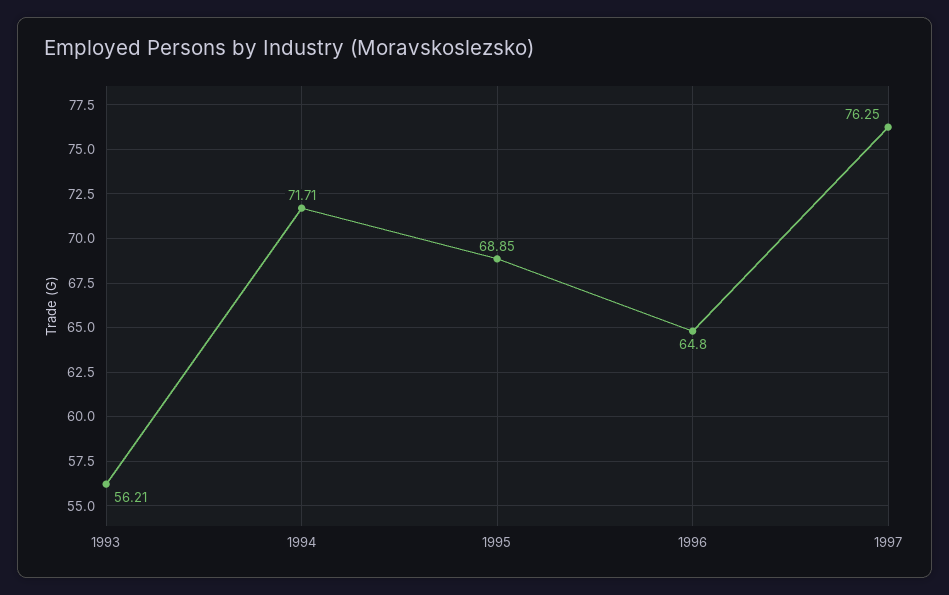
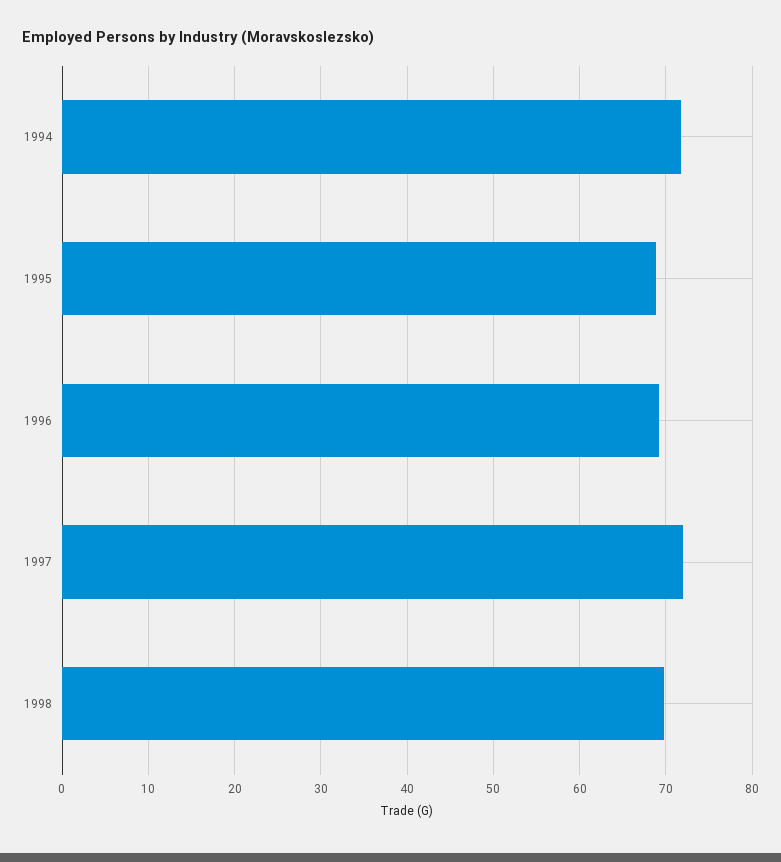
1993: 56.21 -> none
1996: 64.8 -> 69
1997: 76.25 -> 72
1998: none -> 70

